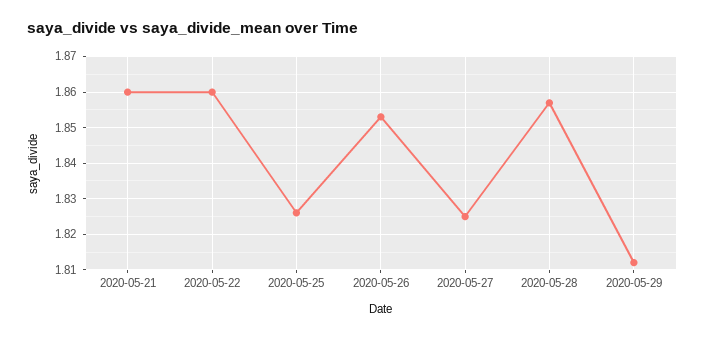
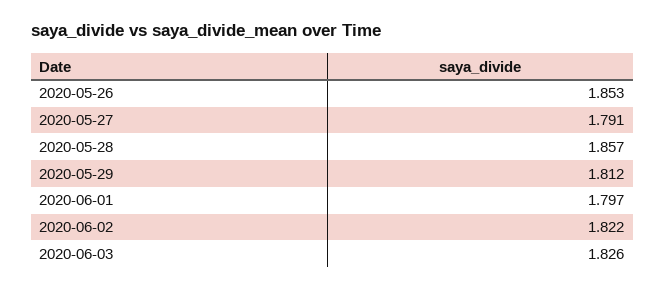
2020-05-21: 1.86 -> none
2020-05-22: 1.86 -> none
2020-05-25: 1.825 -> none
2020-05-27: 1.825 -> 1.791
2020-06-01: none -> 1.797
2020-06-02: none -> 1.822
2020-06-03: none -> 1.826

